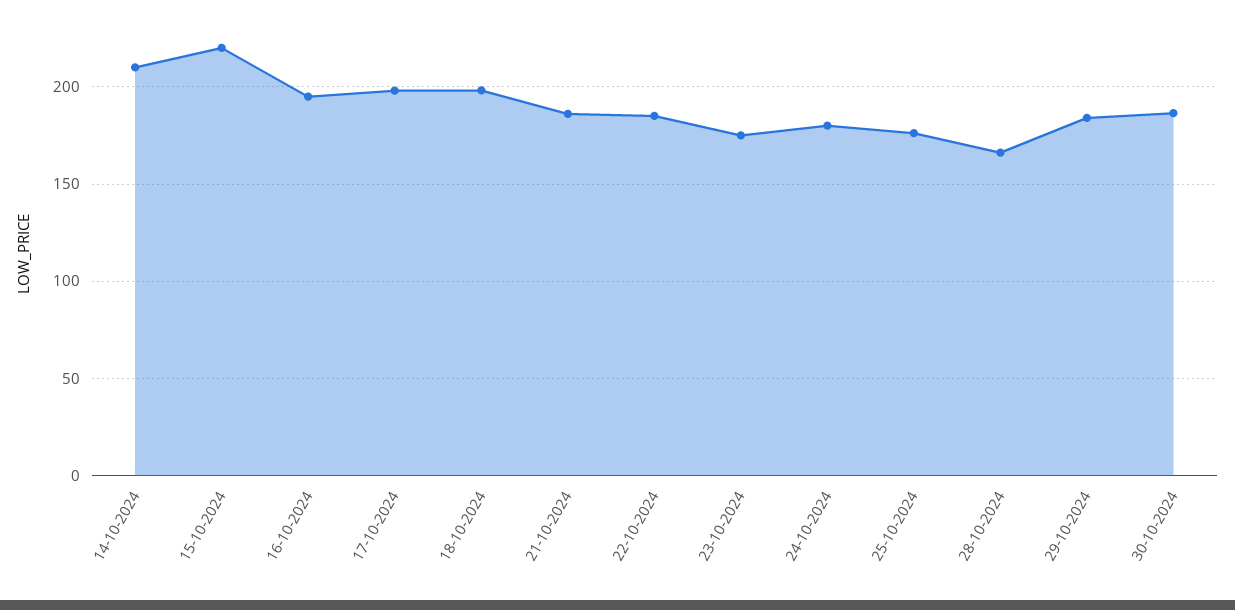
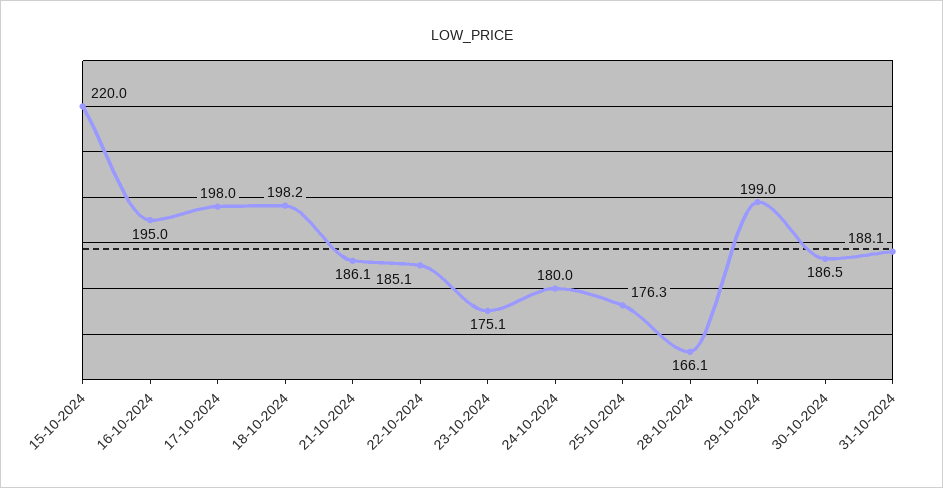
14-10-2024: 210 -> none
29-10-2024: 185 -> 199
31-10-2024: none -> 188.1

